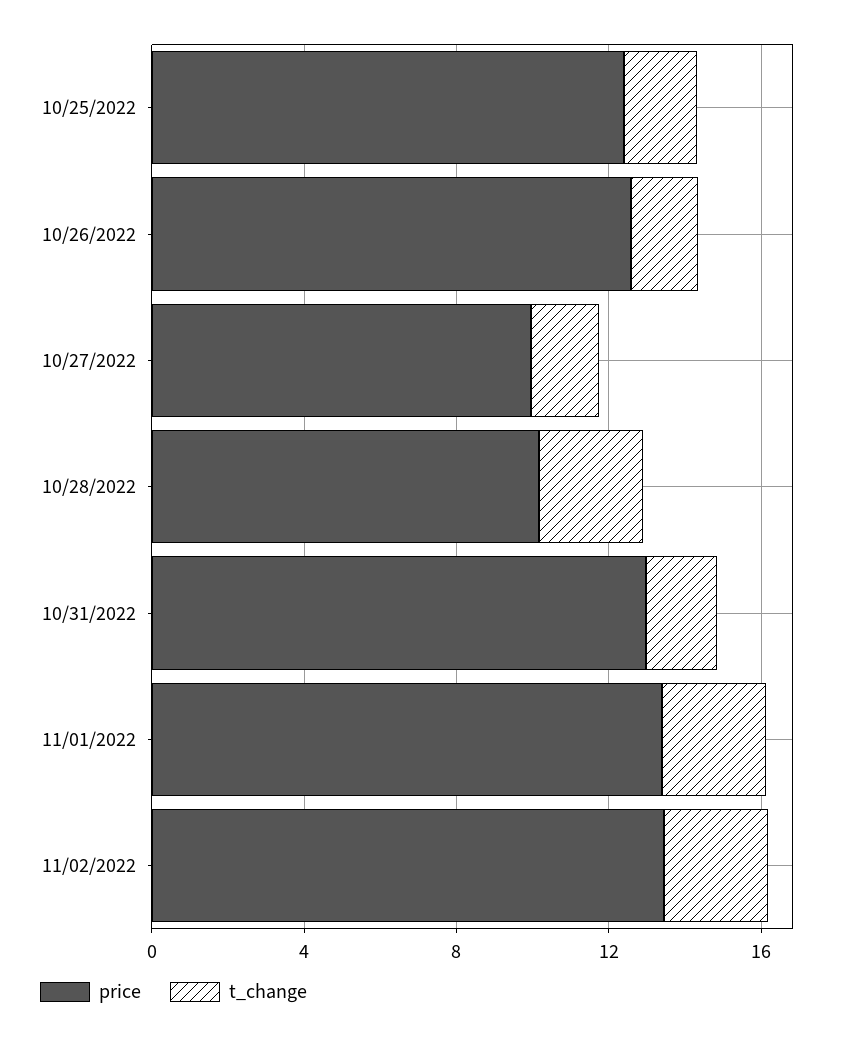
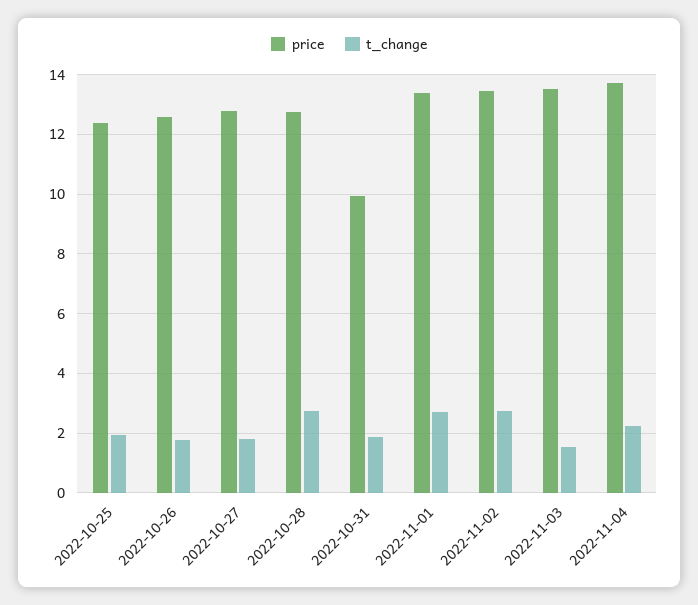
price, 10/27/2022: 10 -> 12.75
price, 10/28/2022: 10 -> 12.75
price, 10/31/2022: 13 -> 10
price, 2022-11-03: none -> 13.5
t_change, 2022-11-03: none -> 1.5
price, 2022-11-04: none -> 13.75
t_change, 2022-11-04: none -> 2.25

